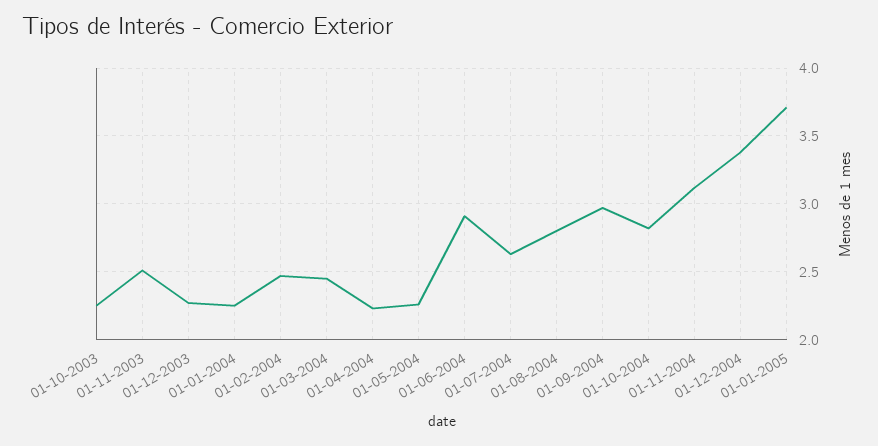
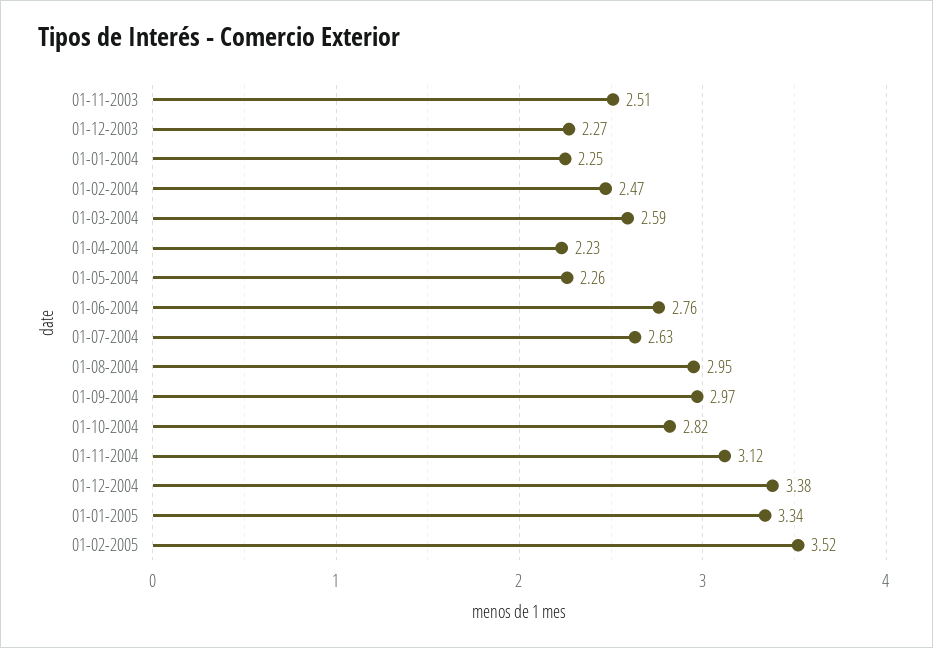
01-10-2003: 2.25 -> none
01-03-2004: 2.45 -> 2.59
01-06-2004: 2.9 -> 2.76
01-08-2004: 2.8 -> 2.95
01-01-2005: 3.7 -> 3.34
01-02-2005: none -> 3.52

